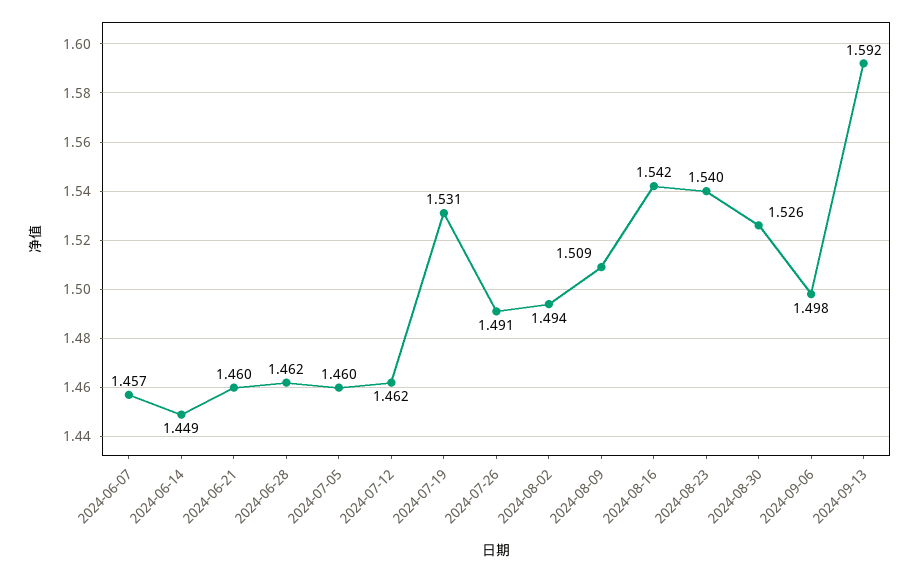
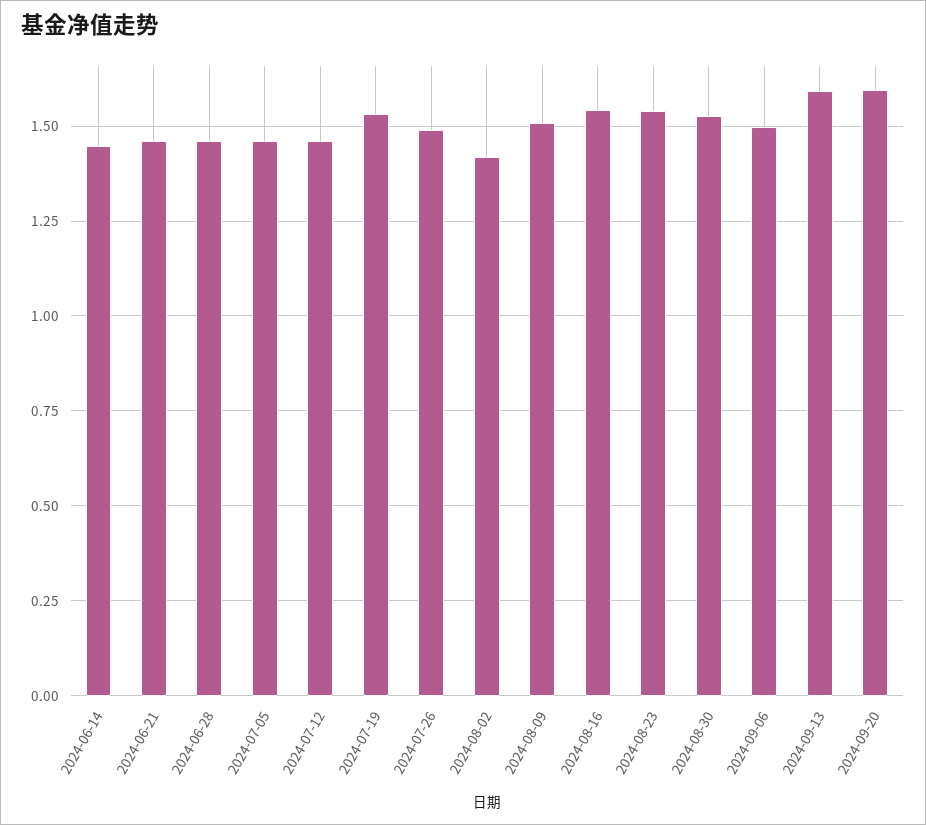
2024-06-07: 1.457 -> none
2024-08-02: 1.494 -> 1.425
2024-09-20: none -> 1.6

